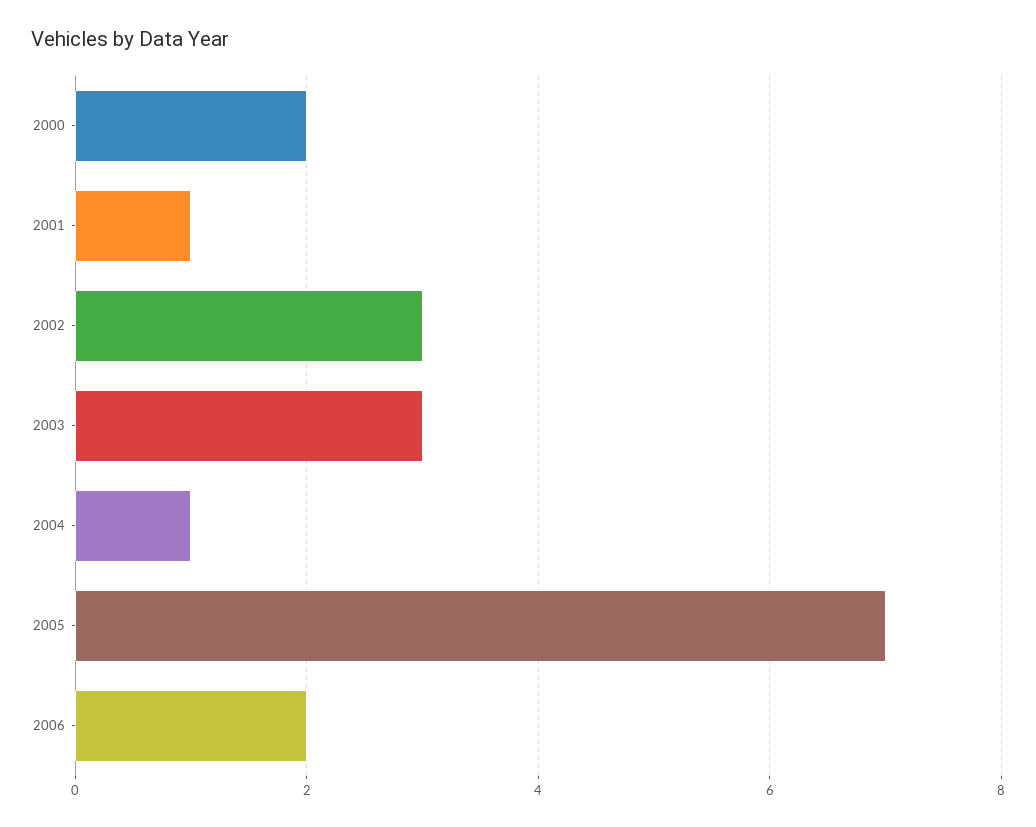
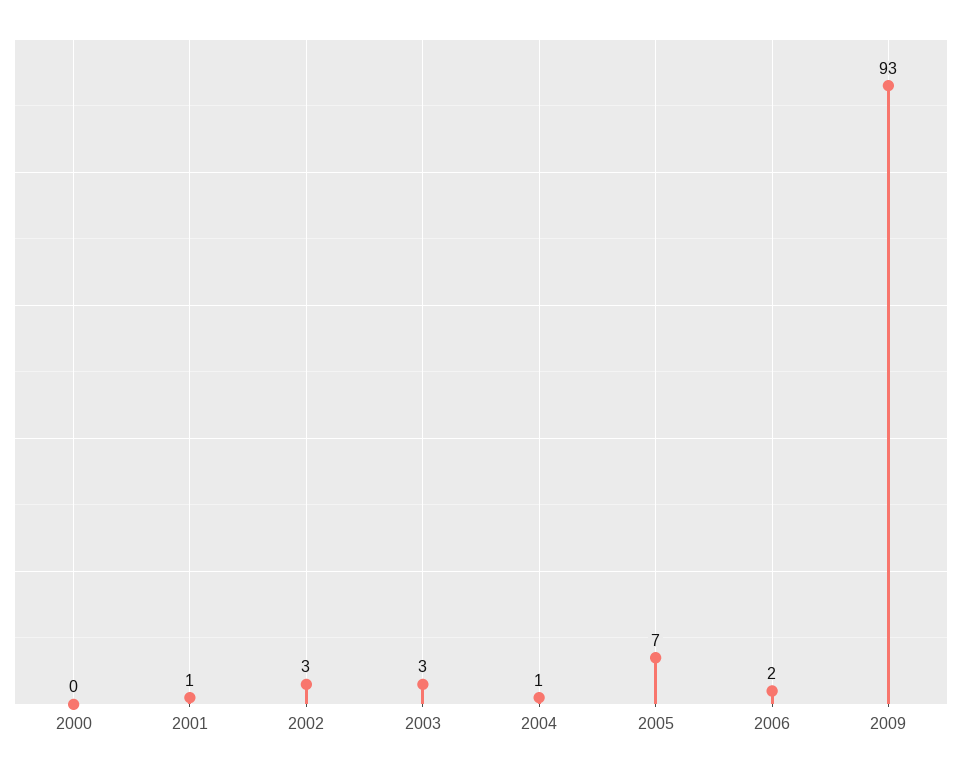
2000: 2 -> 0
2009: none -> 93

